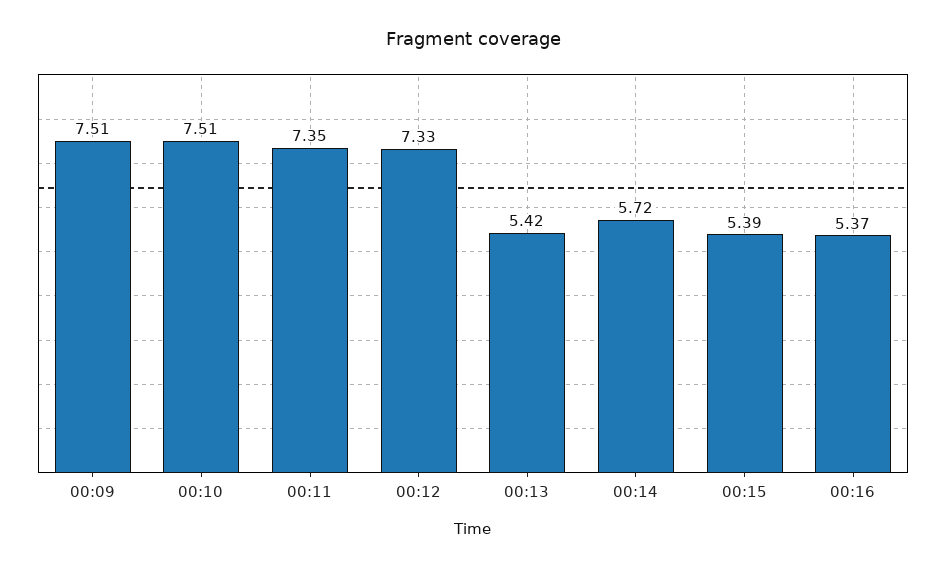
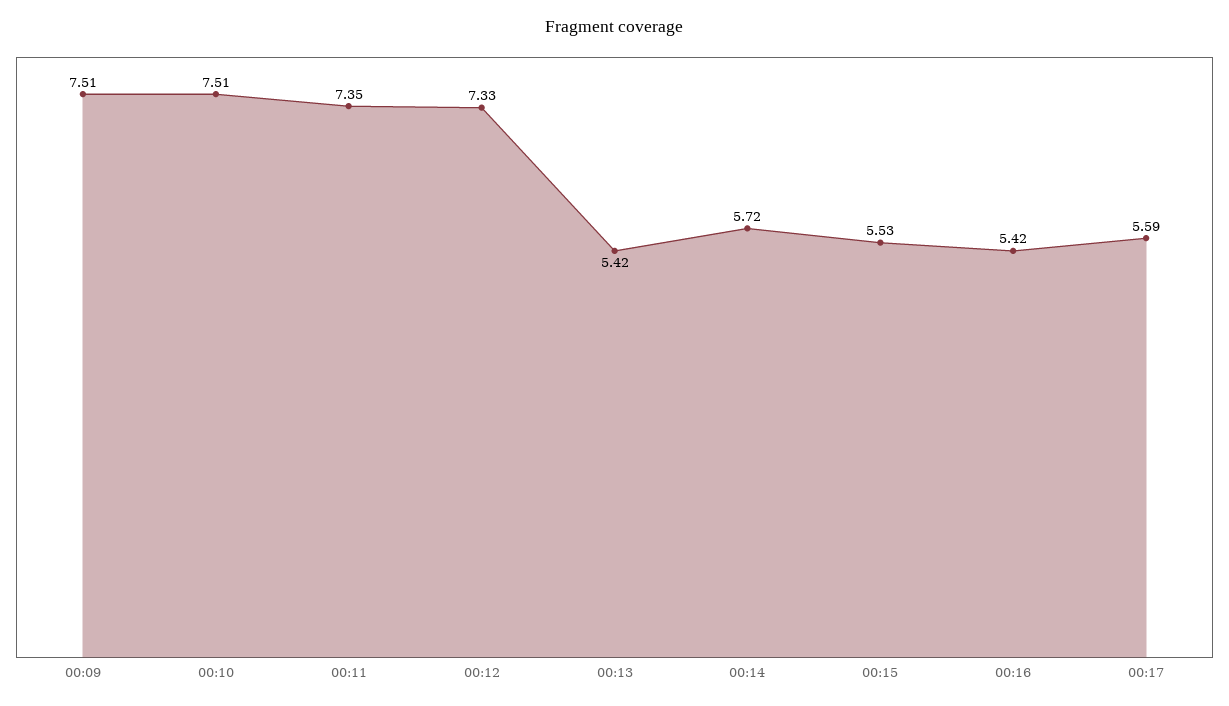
00:15: 5.39 -> 5.53
00:16: 5.37 -> 5.42
00:17: none -> 5.59

